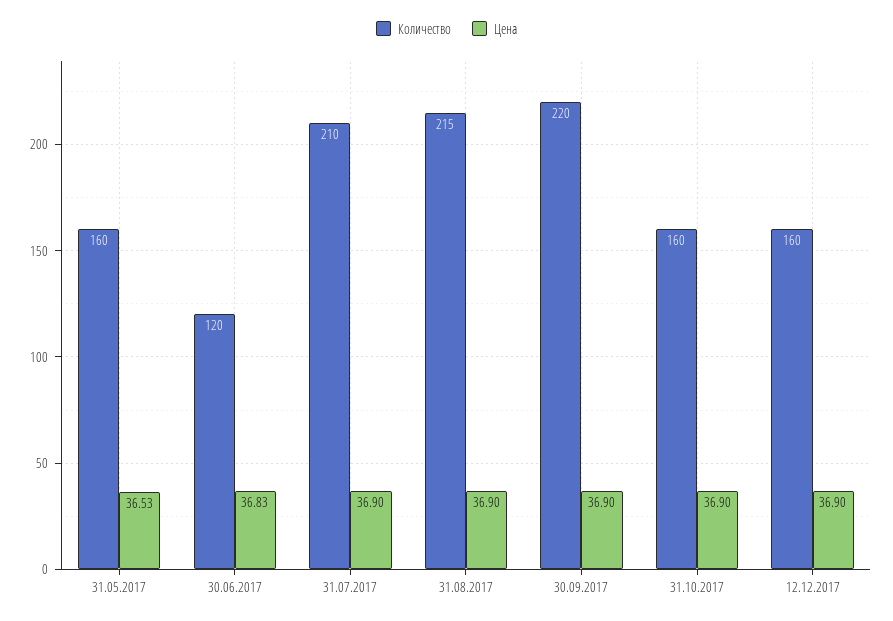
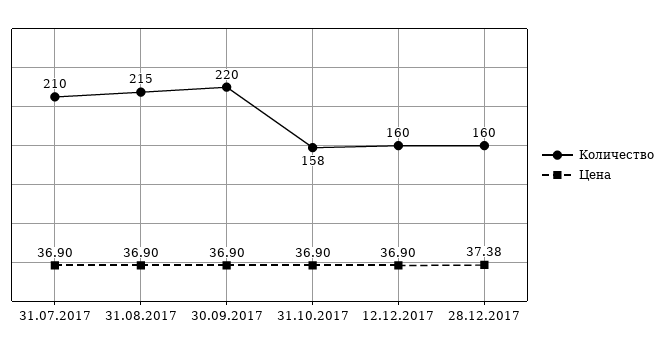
Количество, 31.05.2017: 160 -> none
Цена, 31.05.2017: 36.53 -> none
Количество, 30.06.2017: 120 -> none
Цена, 30.06.2017: 36.83 -> none
Количество, 31.10.2017: 160 -> 158
Количество, 28.12.2017: none -> 160
Цена, 28.12.2017: none -> 37.38

